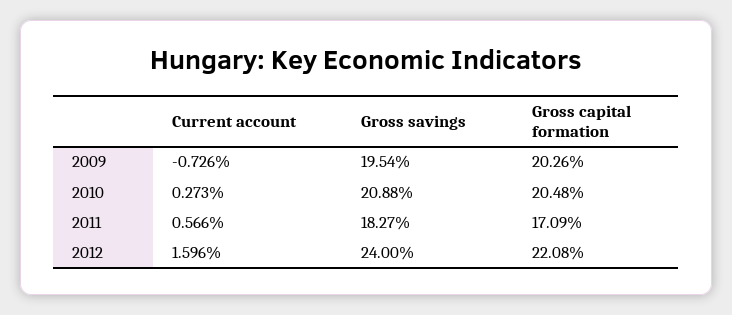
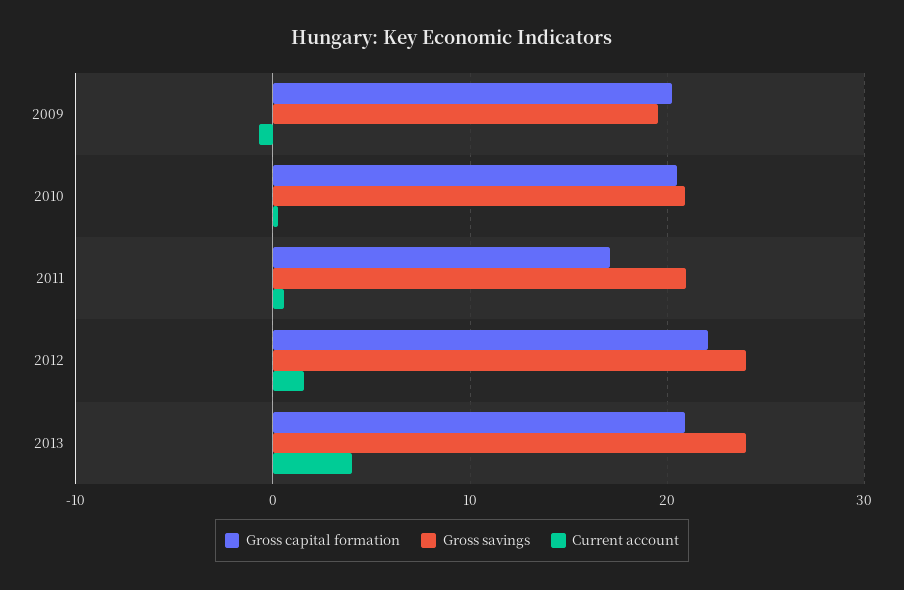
Gross savings, 2011: 18.27 -> 21
Gross capital formation, 2013: none -> 21
Gross savings, 2013: none -> 24
Current account, 2013: none -> 4

